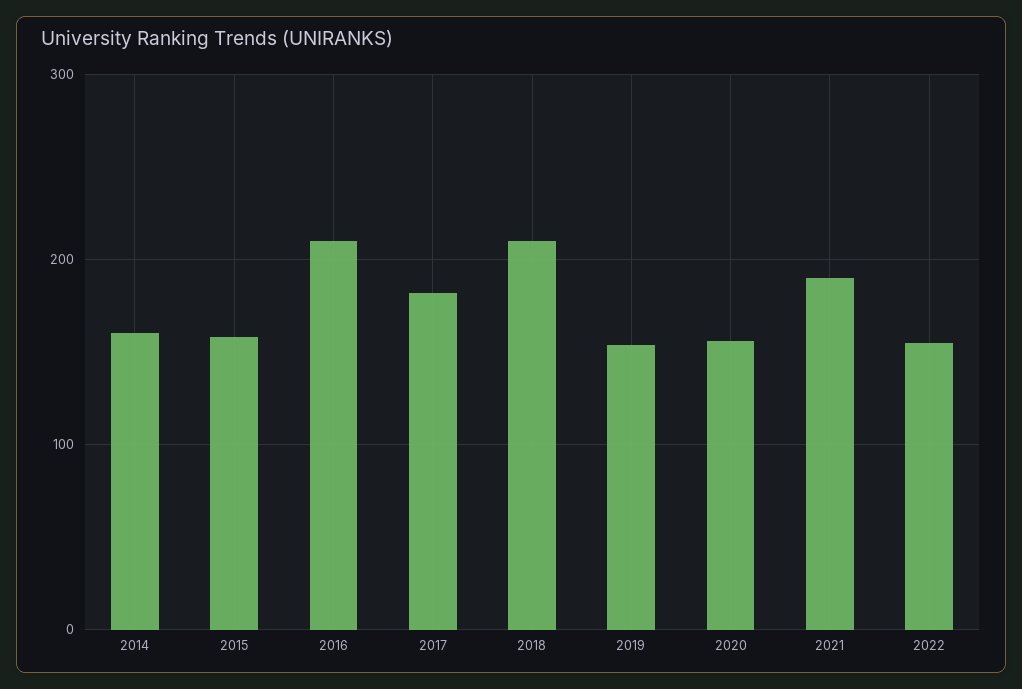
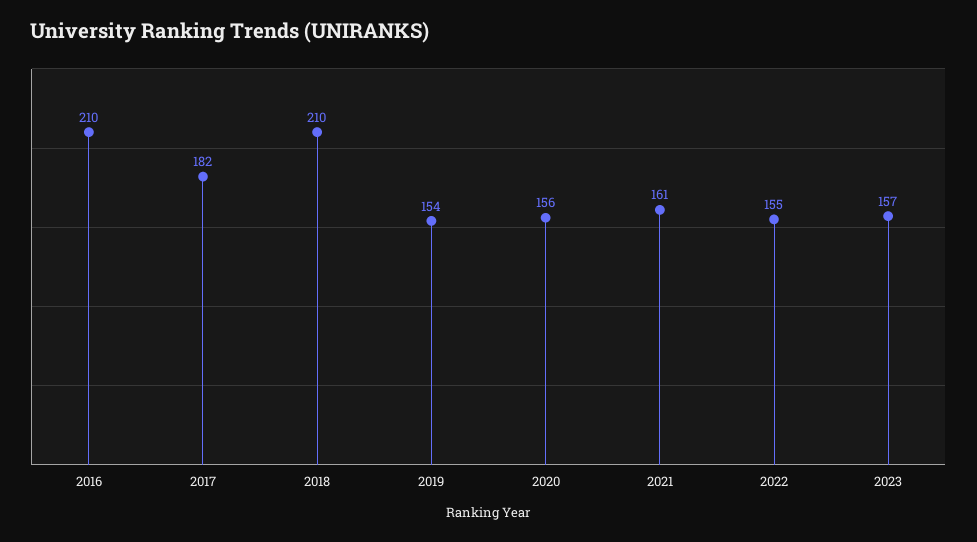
2014: 160 -> none
2015: 160 -> none
2021: 190 -> 161
2023: none -> 157

